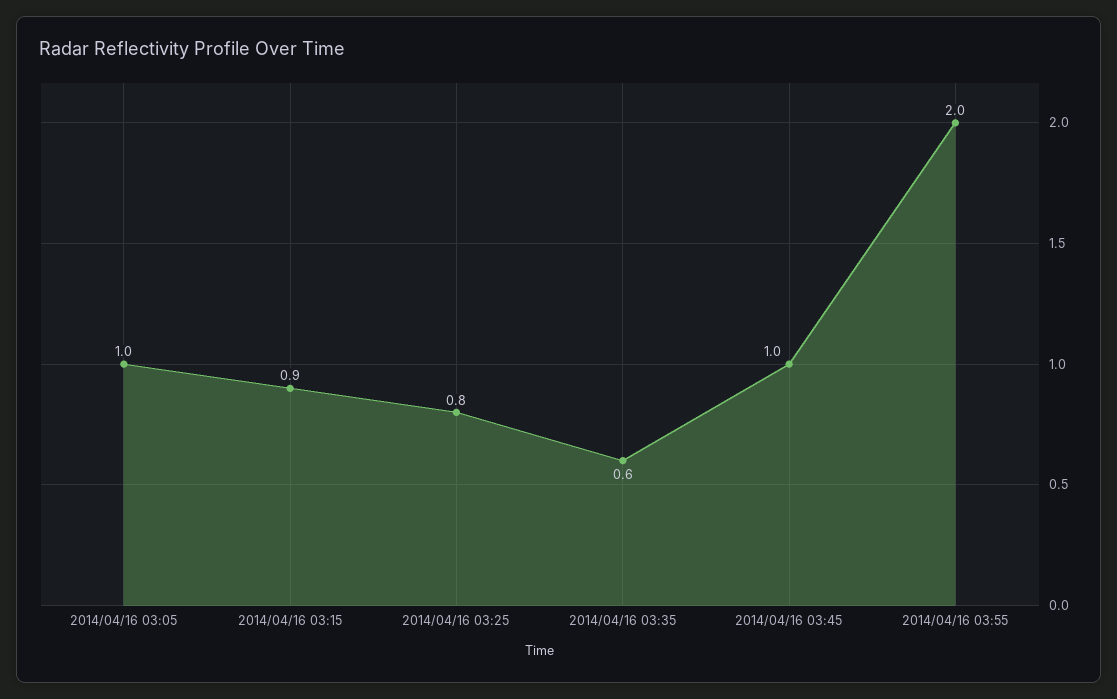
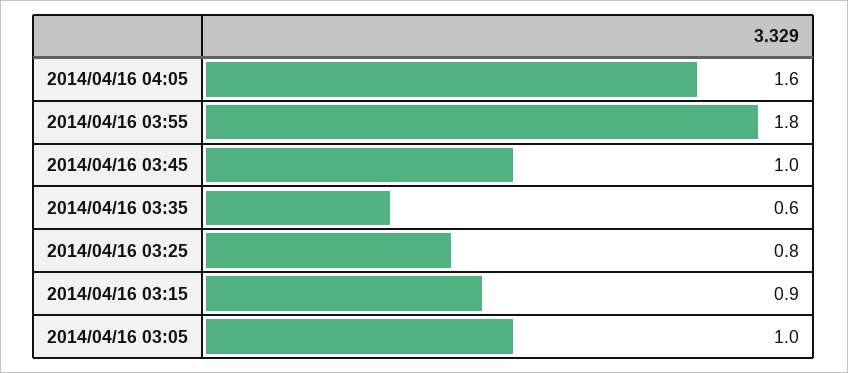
2014/04/16 03:55: 2 -> 1.8
2014/04/16 04:05: none -> 1.6

